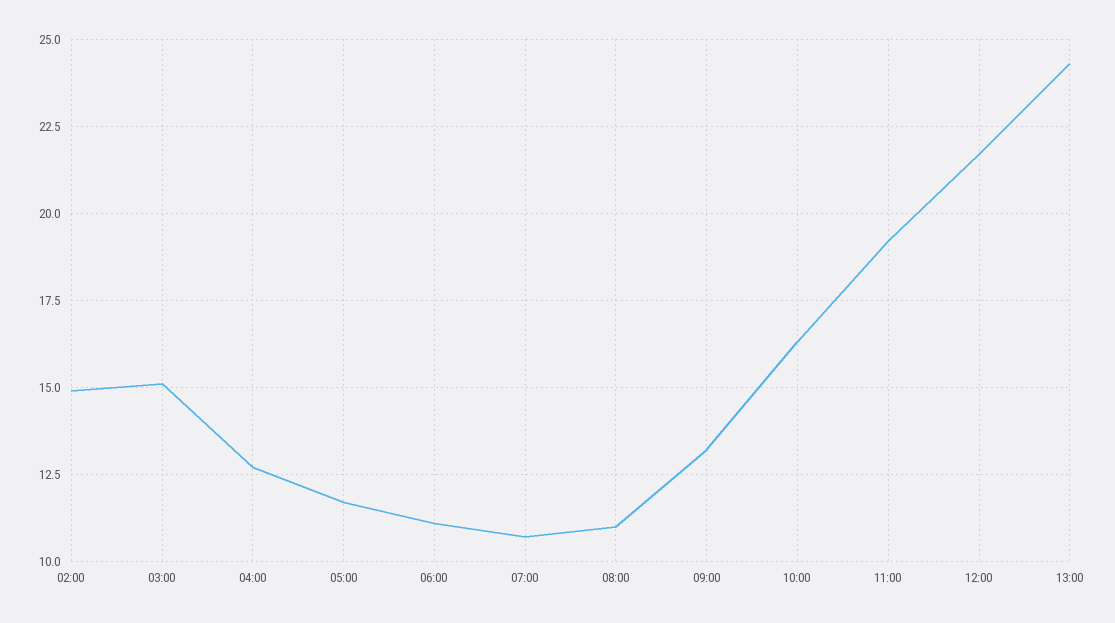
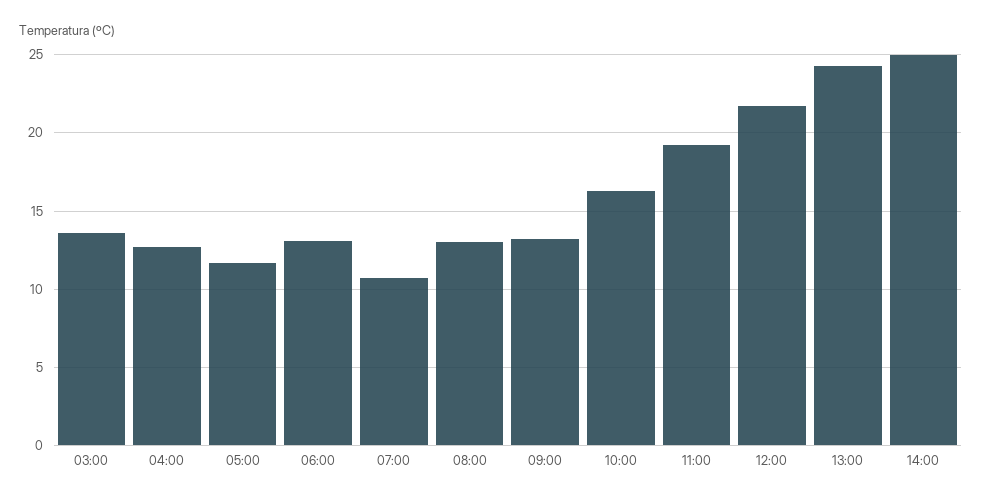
02:00: 15 -> none
03:00: 15 -> 13.5
06:00: 11 -> 13
08:00: 11 -> 13
14:00: none -> 25

